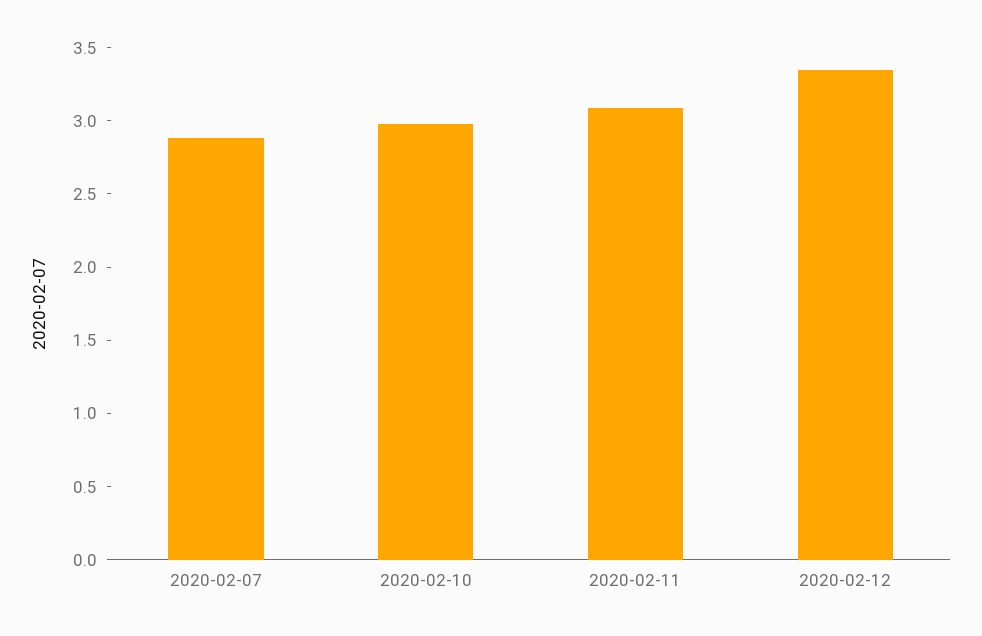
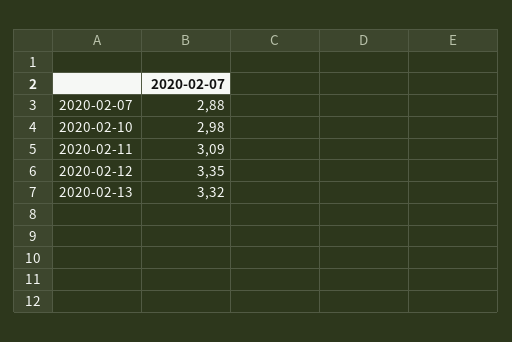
2020-02-13: none -> 3.32

